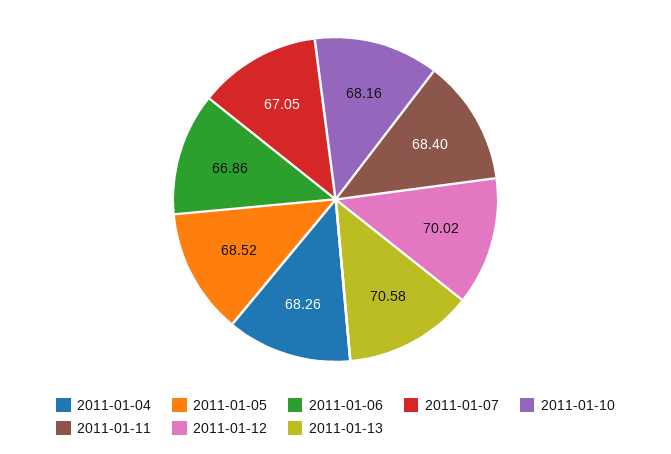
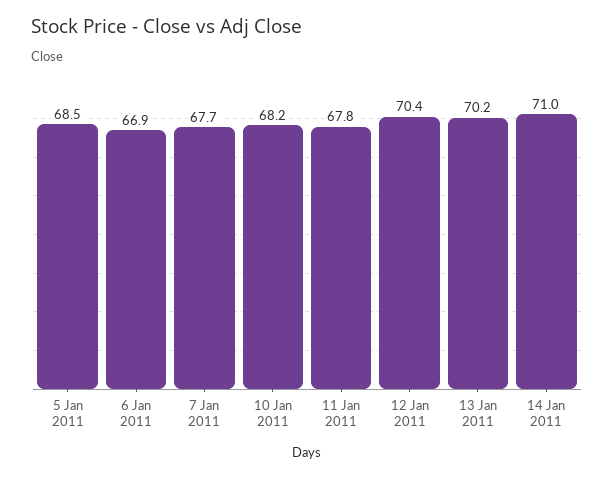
2011-01-04: 68.26 -> none
2011-01-07: 67.05 -> 67.7
2011-01-11: 68.4 -> 67.8
2011-01-12: 70.02 -> 70.4
2011-01-13: 70.58 -> 70.2
14 Jan 2011: none -> 71

